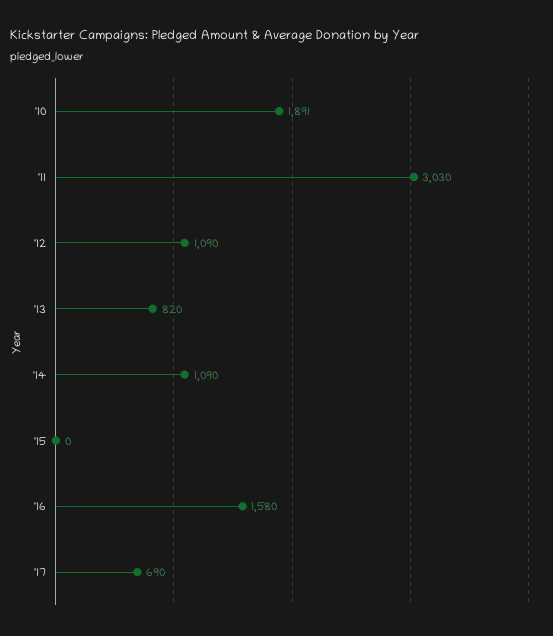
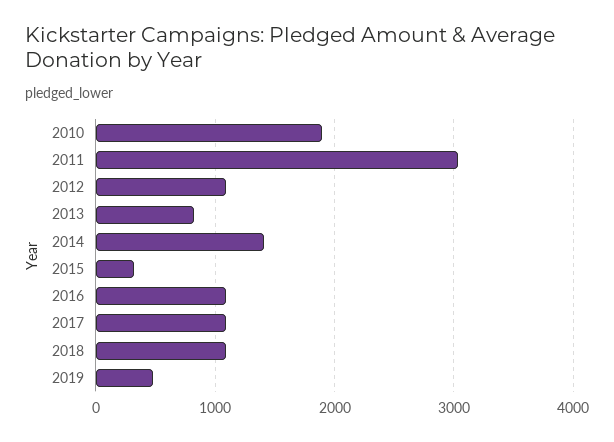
'14: 1090 -> 1400
'15: 0 -> 300
'16: 1580 -> 1100
'17: 690 -> 1100
2018: none -> 1100
2019: none -> 500

